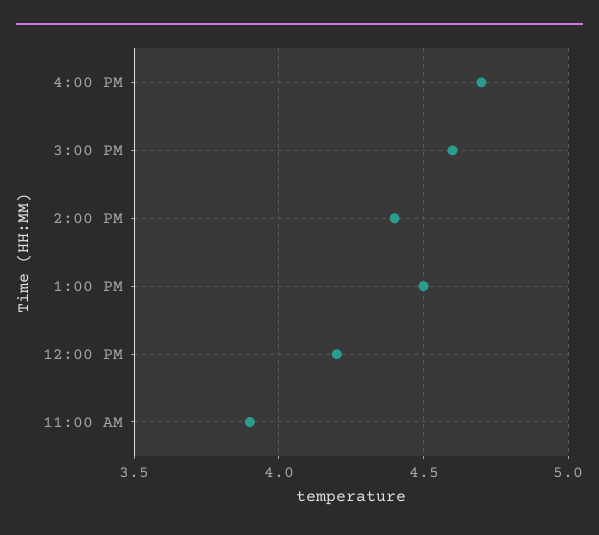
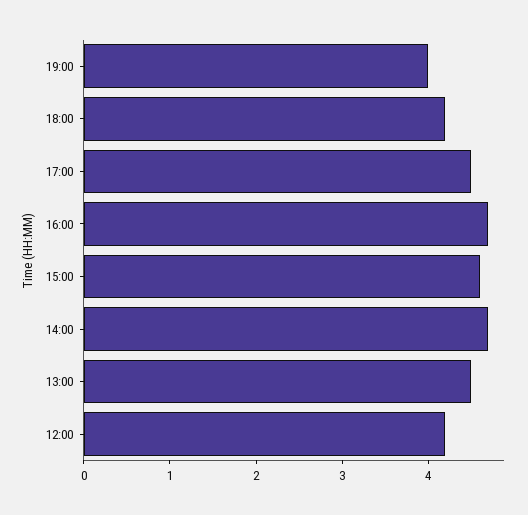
2:00 PM: 4.4 -> 4.7
11:00 AM: 3.9 -> none
19:00: none -> 4
18:00: none -> 4.2
17:00: none -> 4.5

